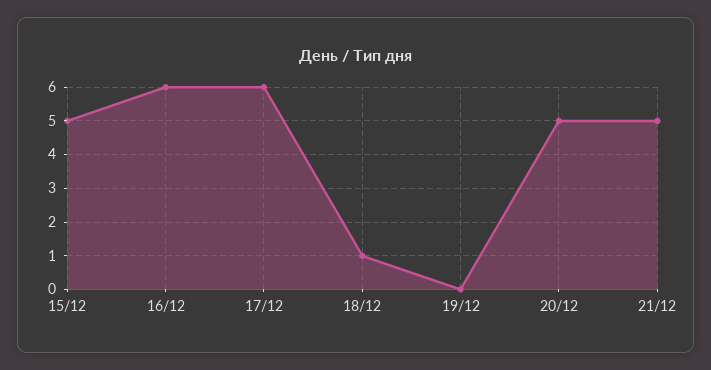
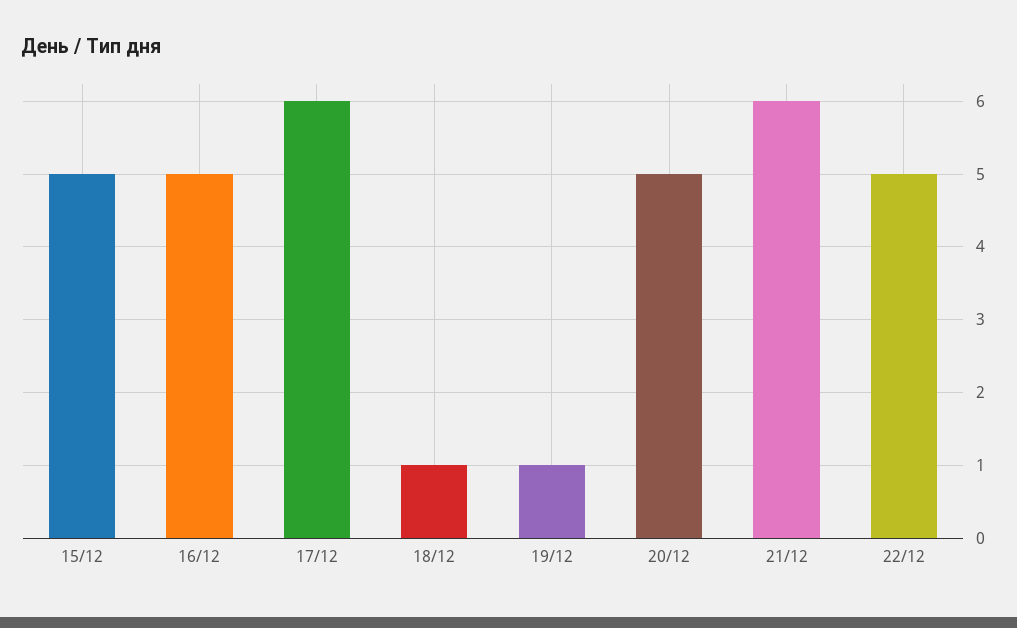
16/12: 6 -> 5
19/12: 0 -> 1
21/12: 5 -> 6
22/12: none -> 5

